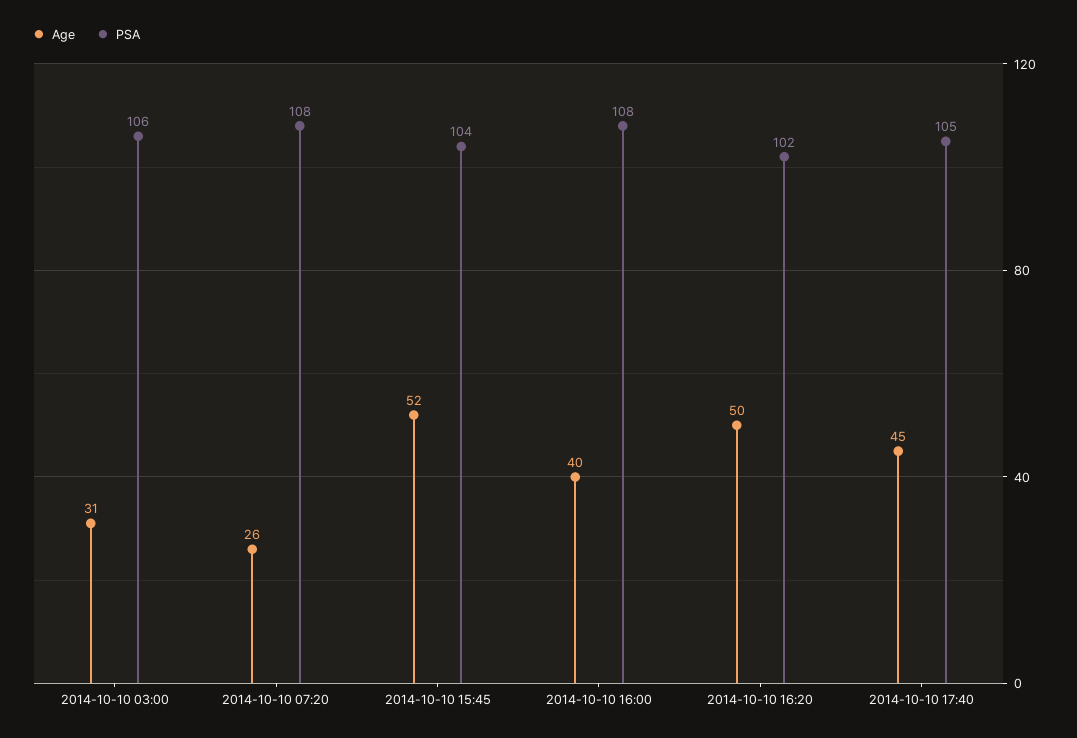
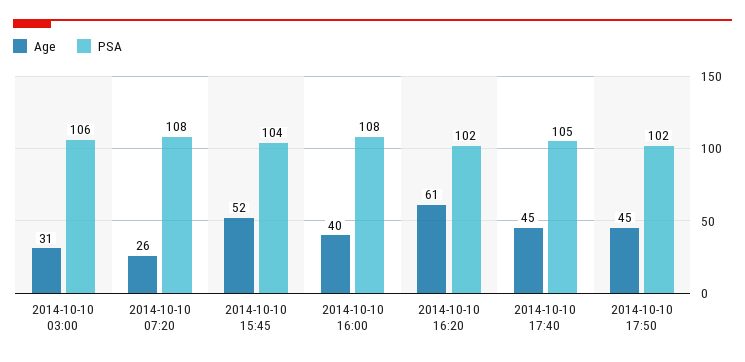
Age, 2014-10-10 16:20: 50 -> 61
Age, 2014-10-10 17:50: none -> 45
PSA, 2014-10-10 17:50: none -> 102

